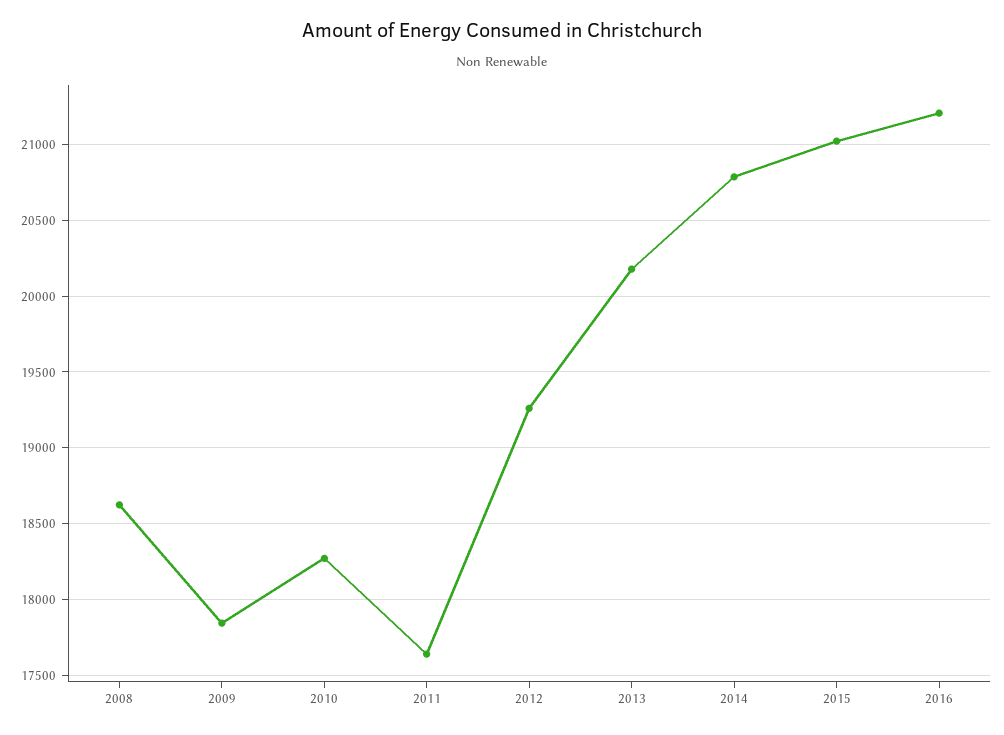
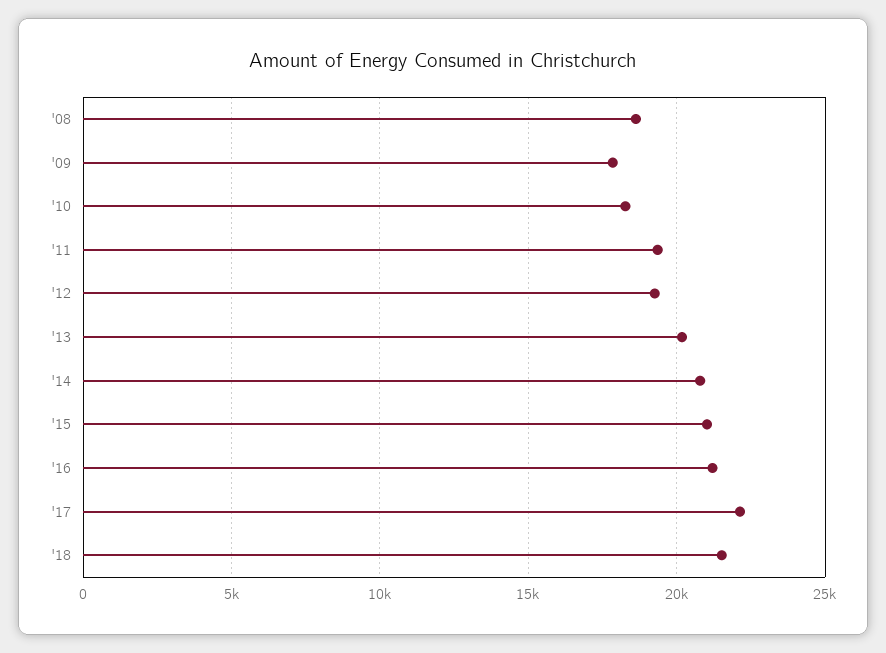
2011: 17650 -> 19500
'17: none -> 22000
'18: none -> 21500

